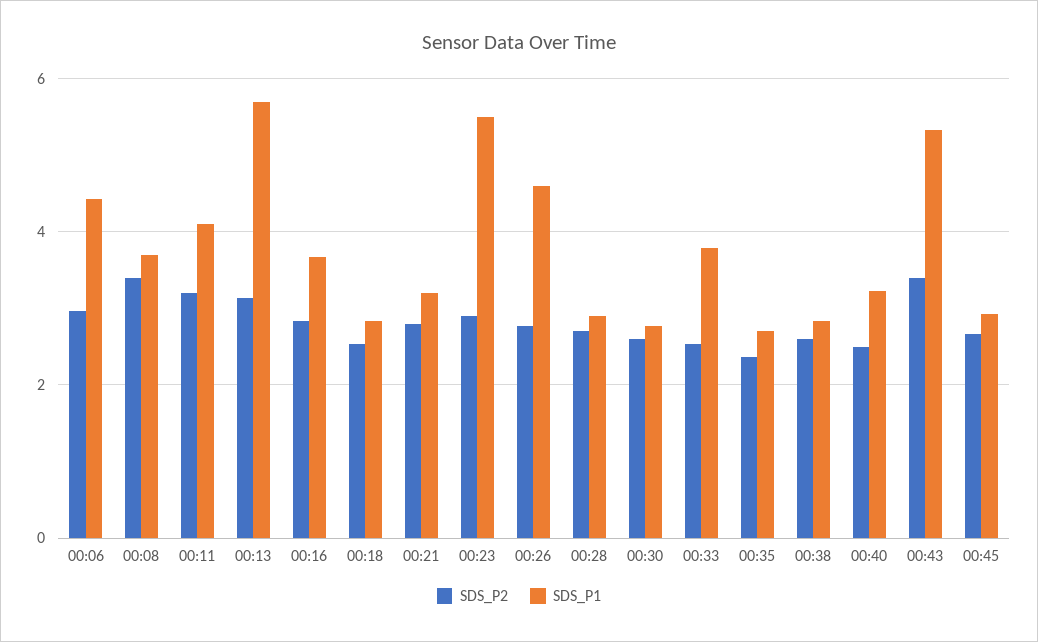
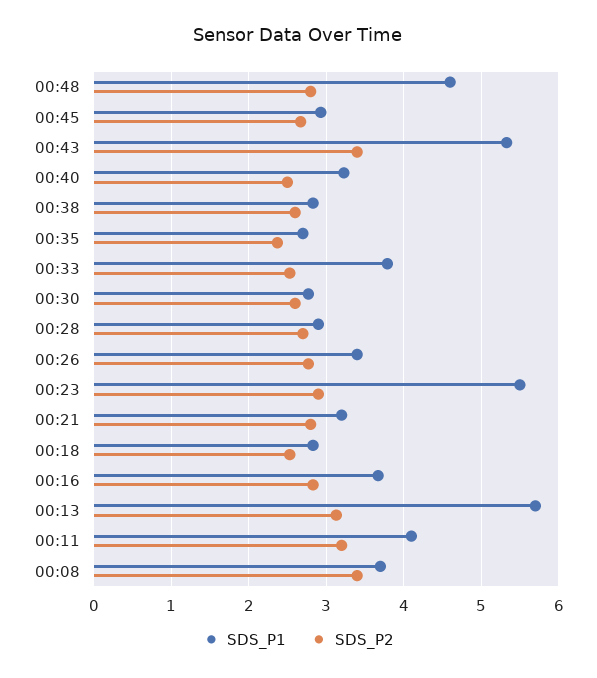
SDS_P2, 00:06: 3 -> none
SDS_P1, 00:06: 4.4 -> none
SDS_P1, 00:26: 4.6 -> 3.4
SDS_P1, 00:48: none -> 4.6
SDS_P2, 00:48: none -> 2.8

